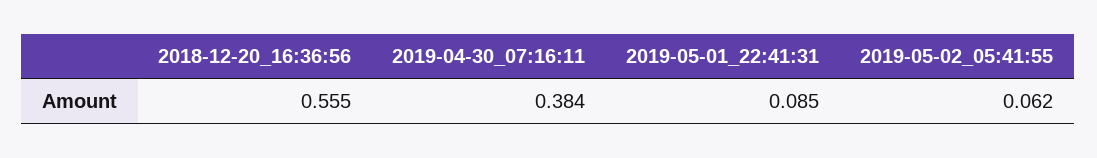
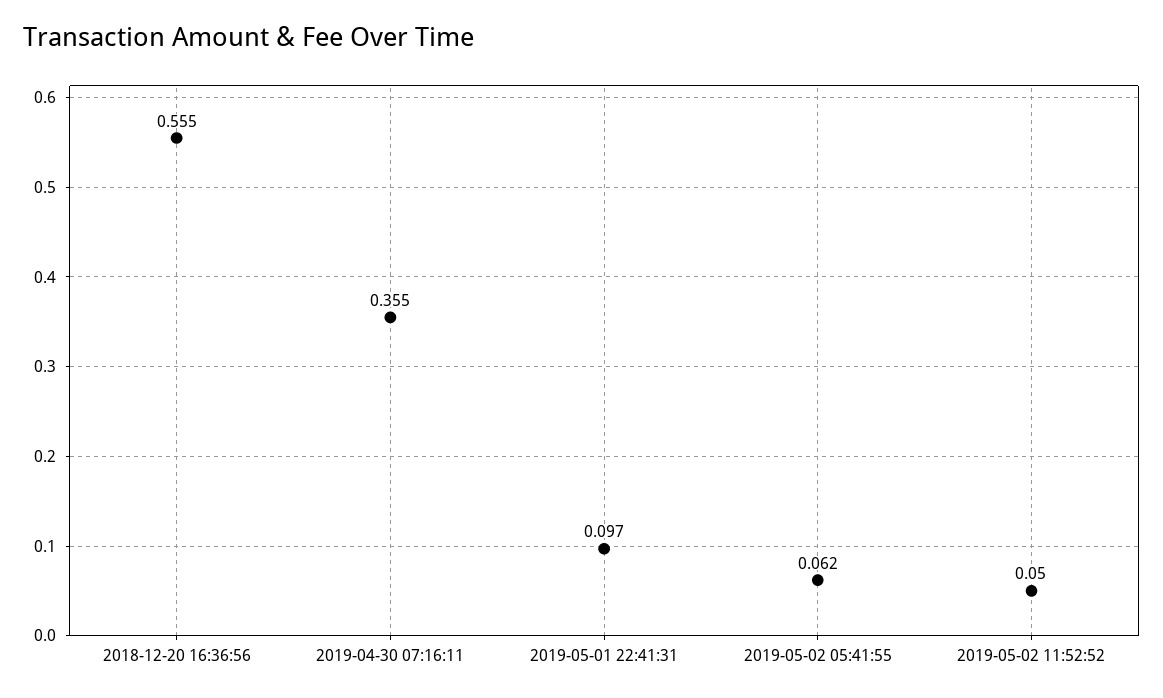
2019-04-30_07:16:11: 0.384 -> 0.355
2019-05-01_22:41:31: 0.085 -> 0.097
2019-05-02 11:52:52: none -> 0.05

